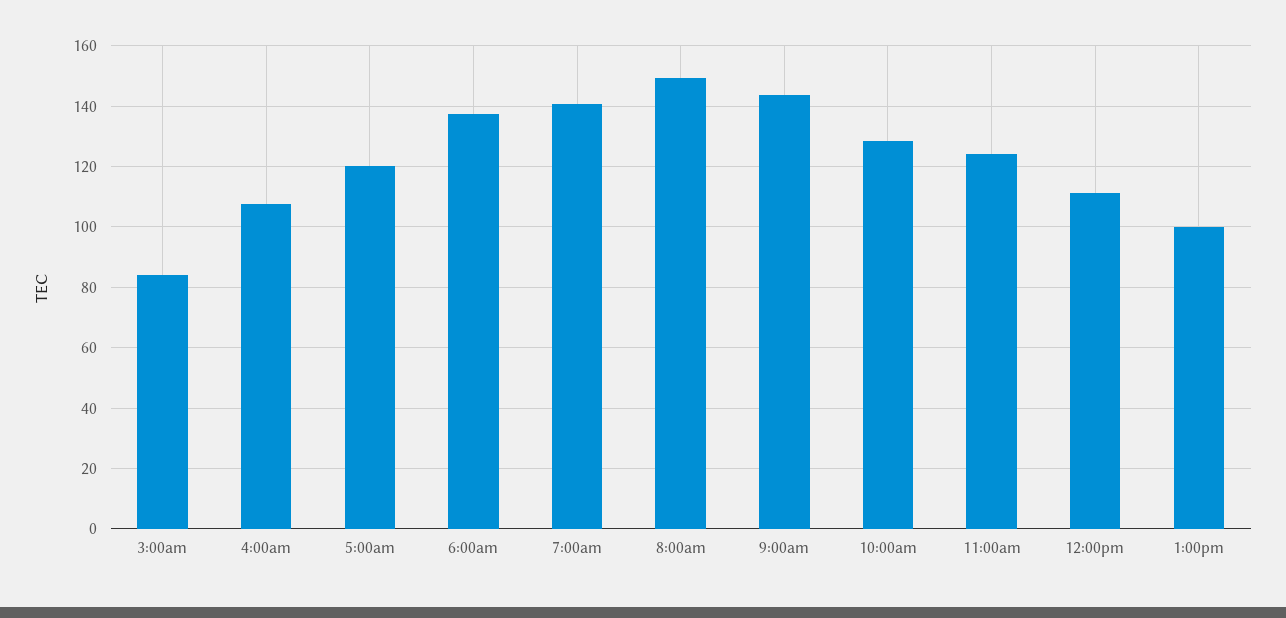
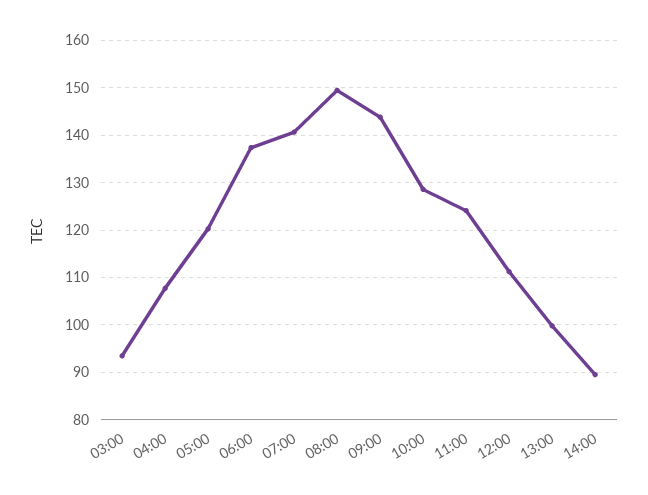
3:00am: 84 -> 94
14:00: none -> 90

